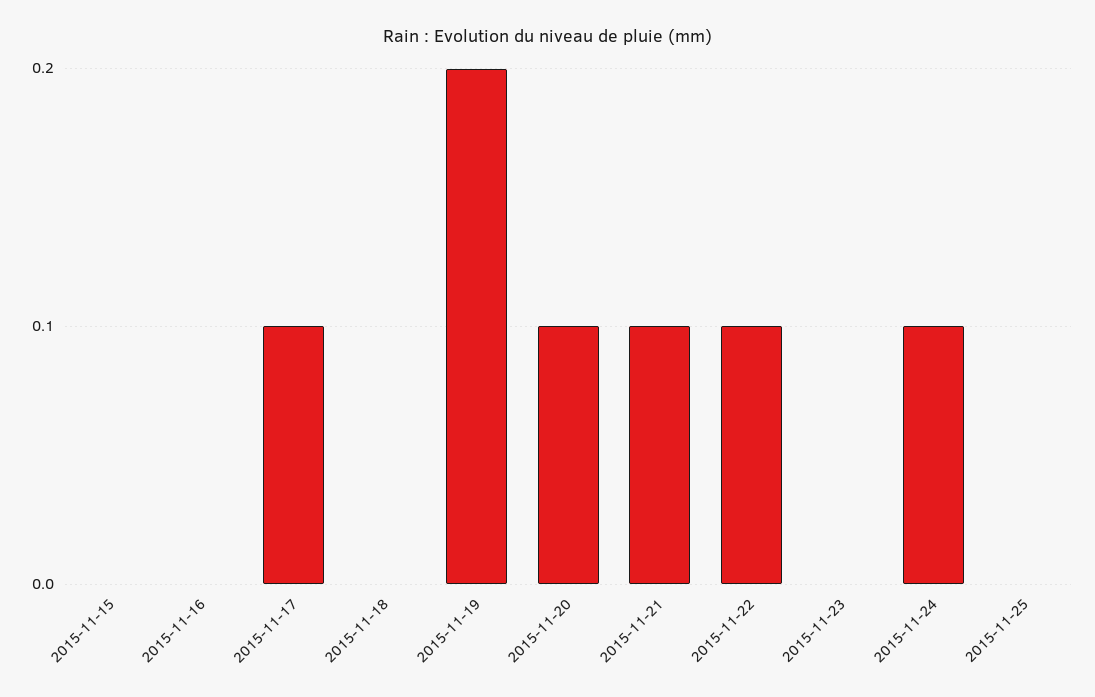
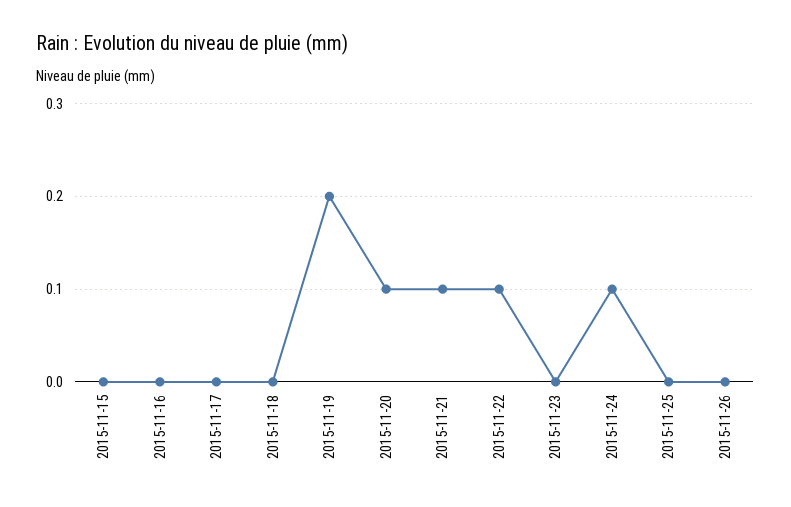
2015-11-17: 0.1 -> 0
2015-11-26: none -> 0

